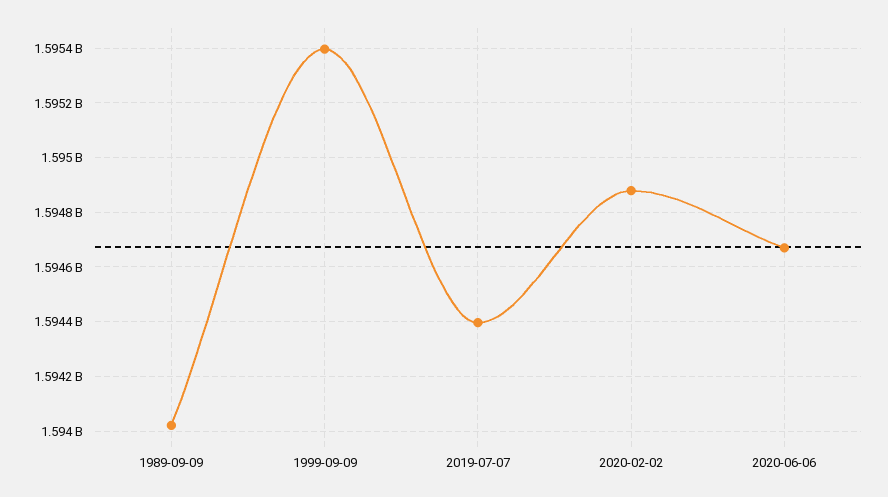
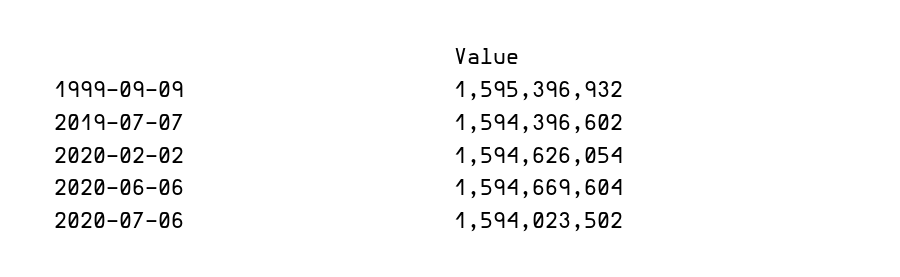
1989-09-09: 1594025000 -> none
2020-02-02: 1594875000 -> 1594626054
2020-07-06: none -> 1594023502

